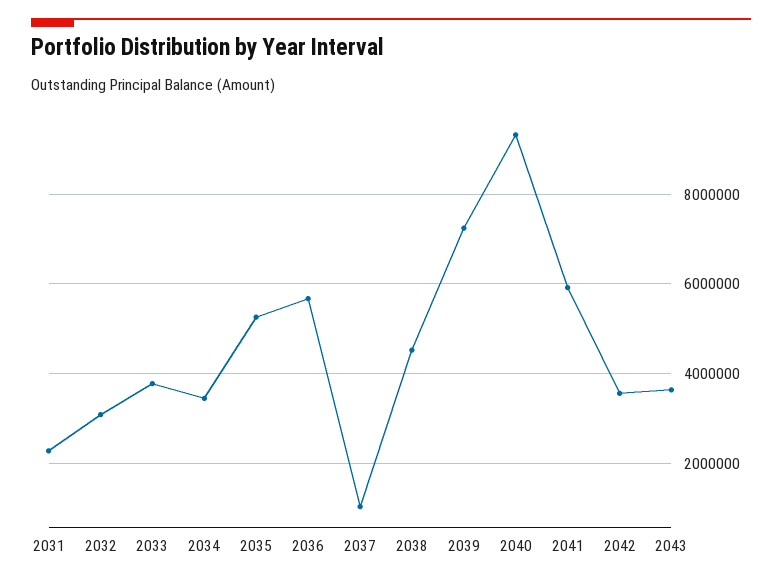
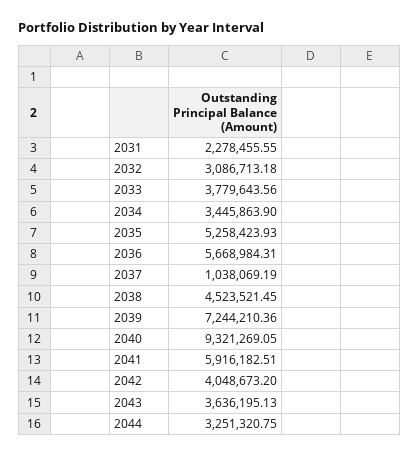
2042: 3600000 -> 4048673.2
2044: none -> 3251320.75

